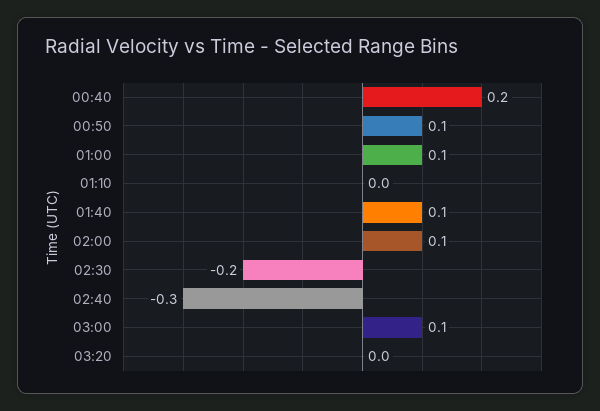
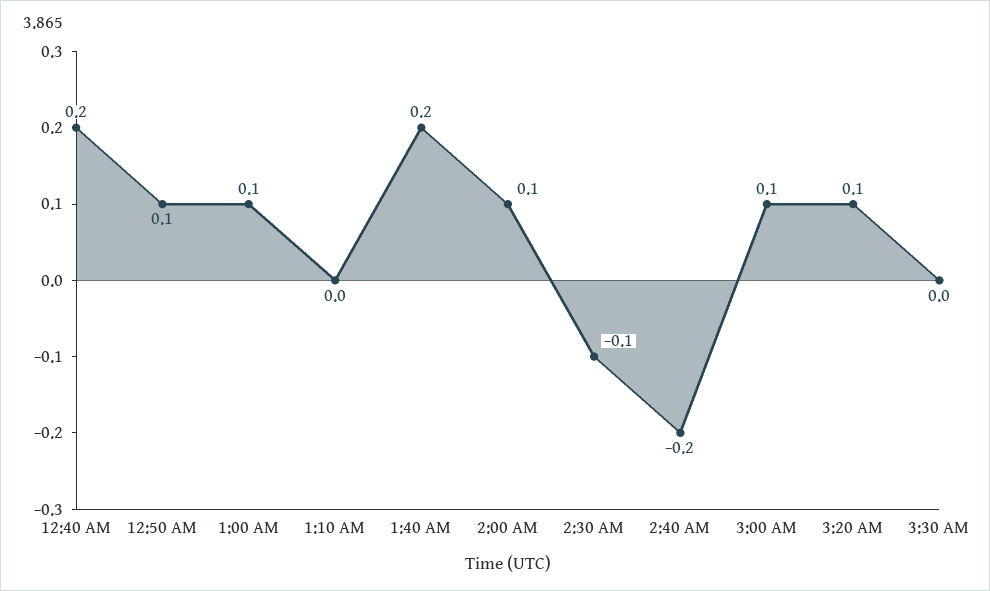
01:40: 0.1 -> 0.2
02:30: -0.2 -> -0.1
02:40: -0.3 -> -0.2
03:20: 0 -> 0.1
3:30 AM: none -> 0

